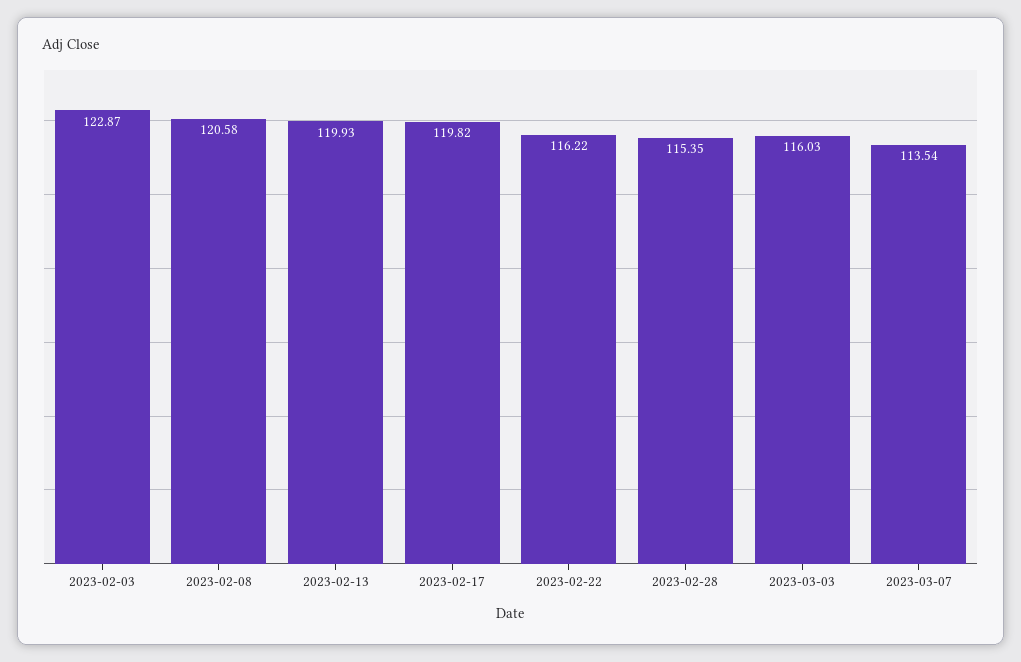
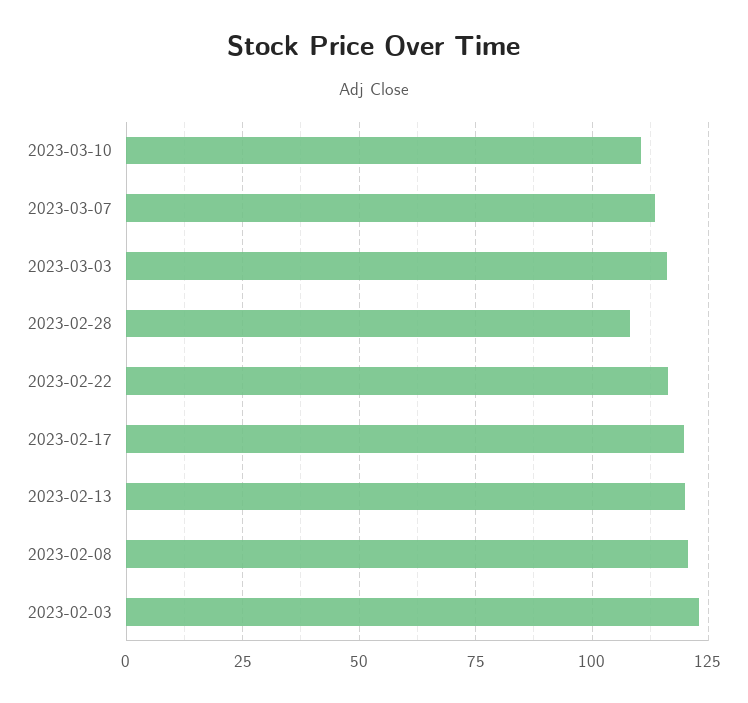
2023-02-28: 115.35 -> 107.5
2023-03-10: none -> 110

